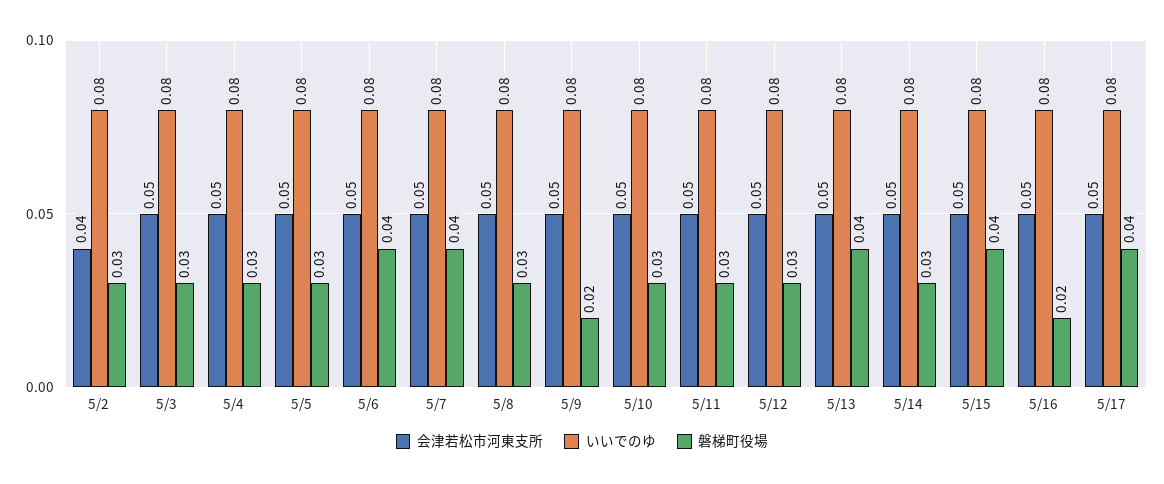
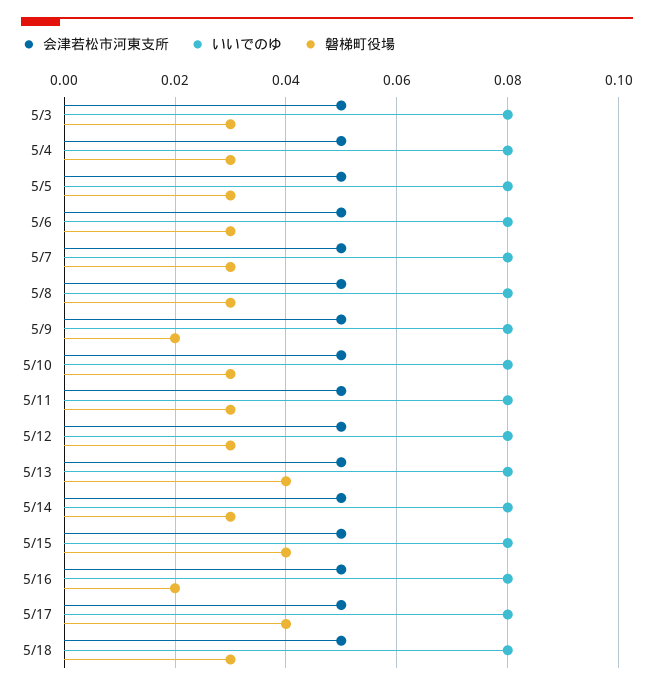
会津若松市河東支所, 5/2: 0.04 -> none
いいでのゆ, 5/2: 0.08 -> none
磐梯町役場, 5/2: 0.03 -> none
磐梯町役場, 5/6: 0.04 -> 0.03
磐梯町役場, 5/7: 0.04 -> 0.03
会津若松市河東支所, 5/18: none -> 0.05
いいでのゆ, 5/18: none -> 0.08
磐梯町役場, 5/18: none -> 0.03

